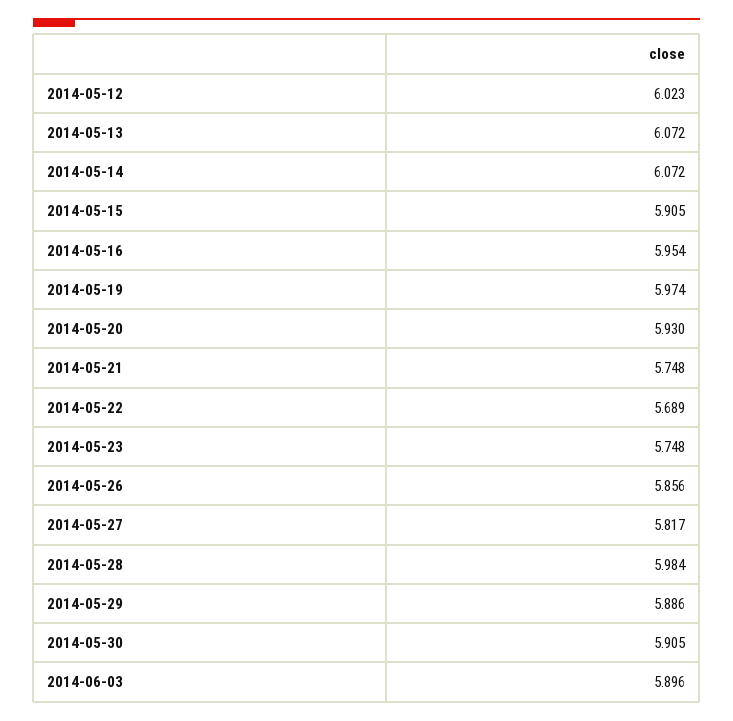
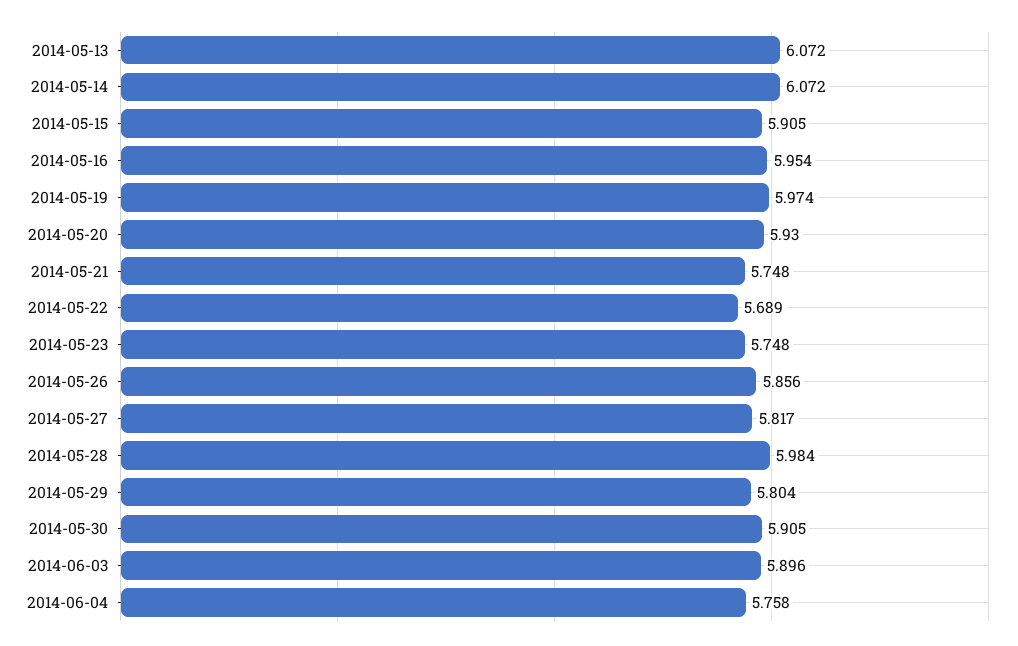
2014-05-12: 6.023 -> none
2014-05-29: 5.886 -> 5.804
2014-06-04: none -> 5.758

